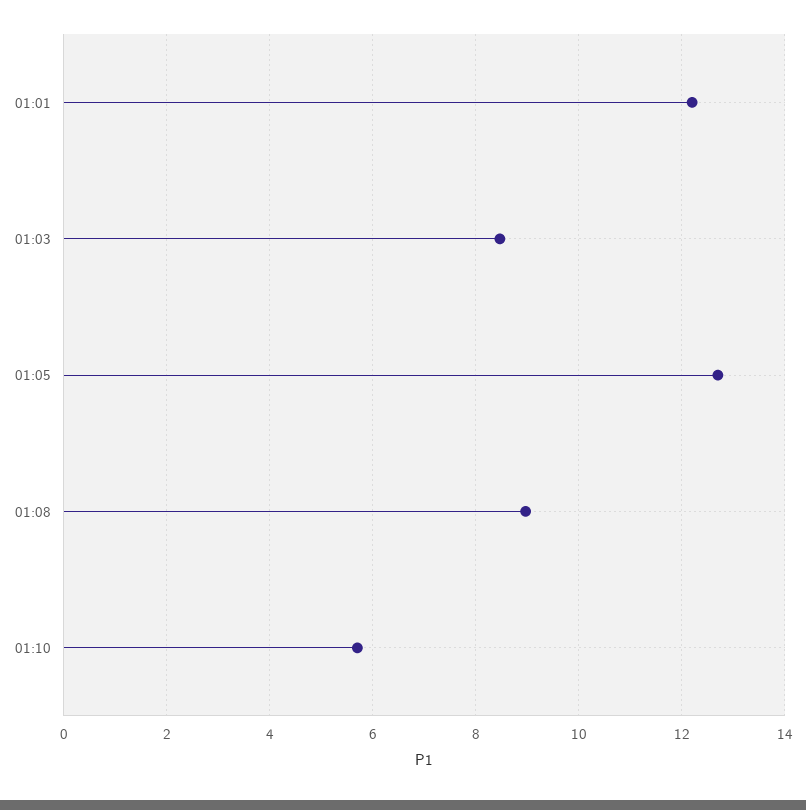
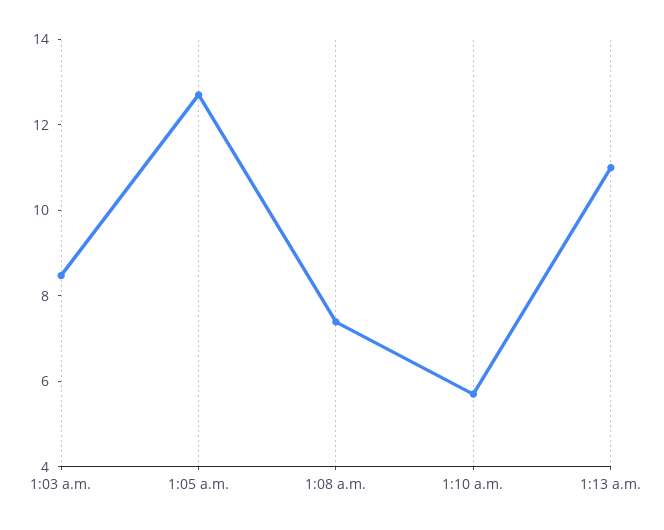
01:01: 12.2 -> none
01:08: 9 -> 7.5
1:13 a.m.: none -> 11

